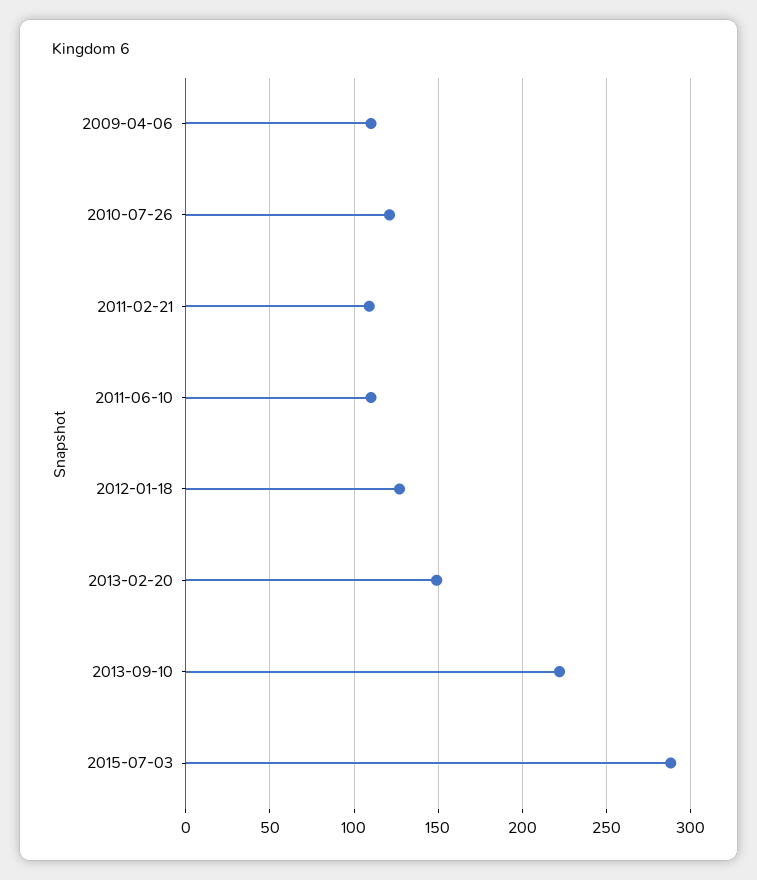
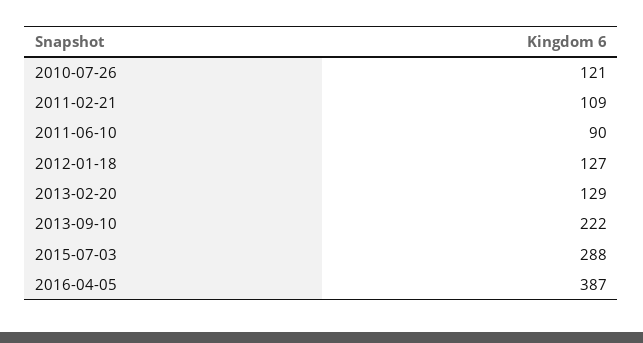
2009-04-06: 110 -> none
2011-06-10: 110 -> 90
2013-02-20: 150 -> 129
2016-04-05: none -> 387

